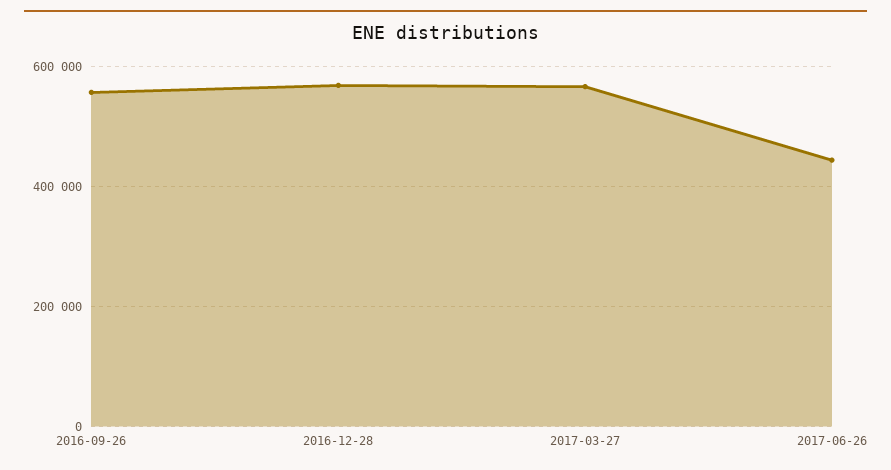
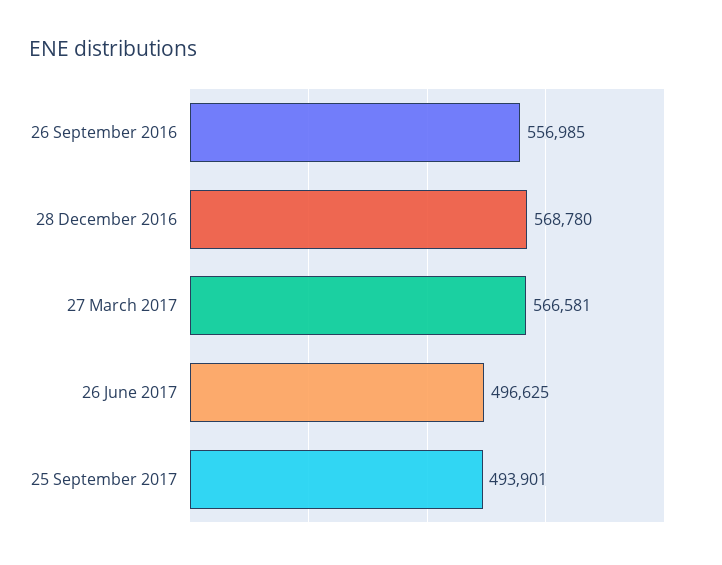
2017-06-26: 440000 -> 496625
25 September 2017: none -> 493901

